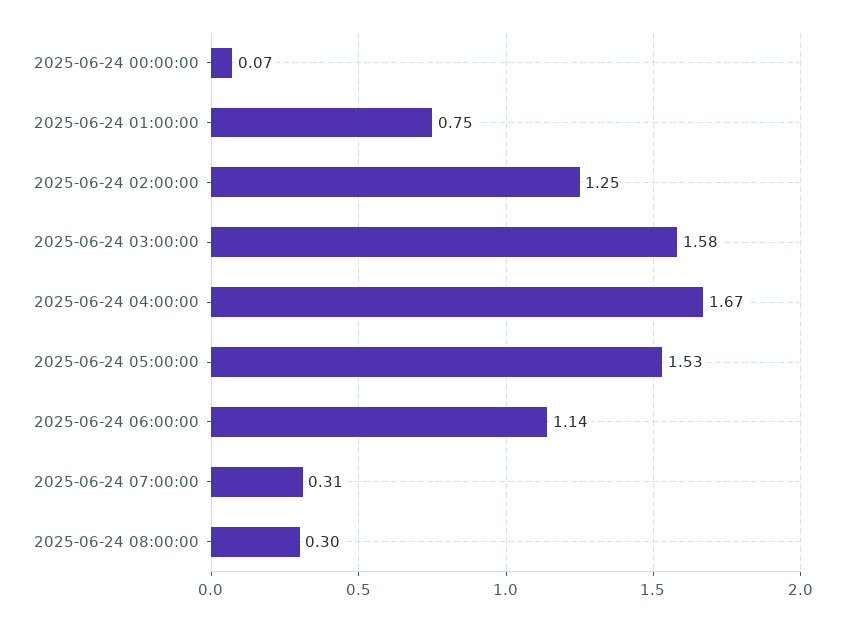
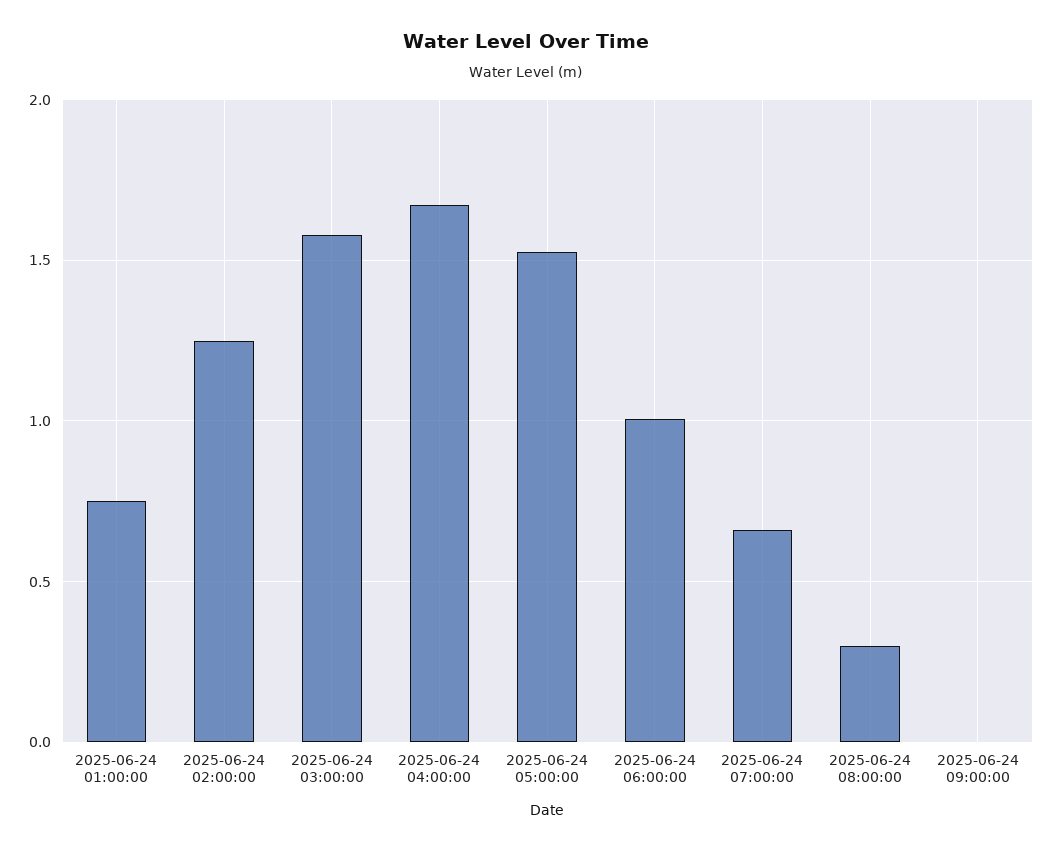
2025-06-24 00:00:00: 0.07 -> none
2025-06-24 06:00:00: 1.14 -> 1
2025-06-24 07:00:00: 0.31 -> 0.65
2025-06-24 09:00:00: none -> 0

